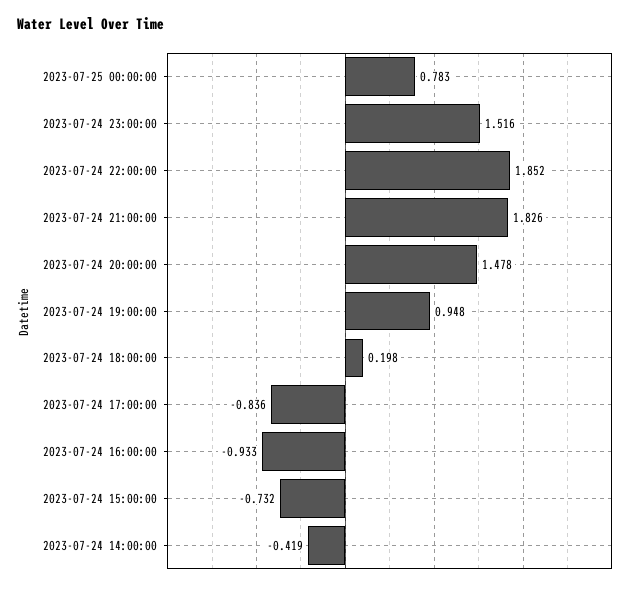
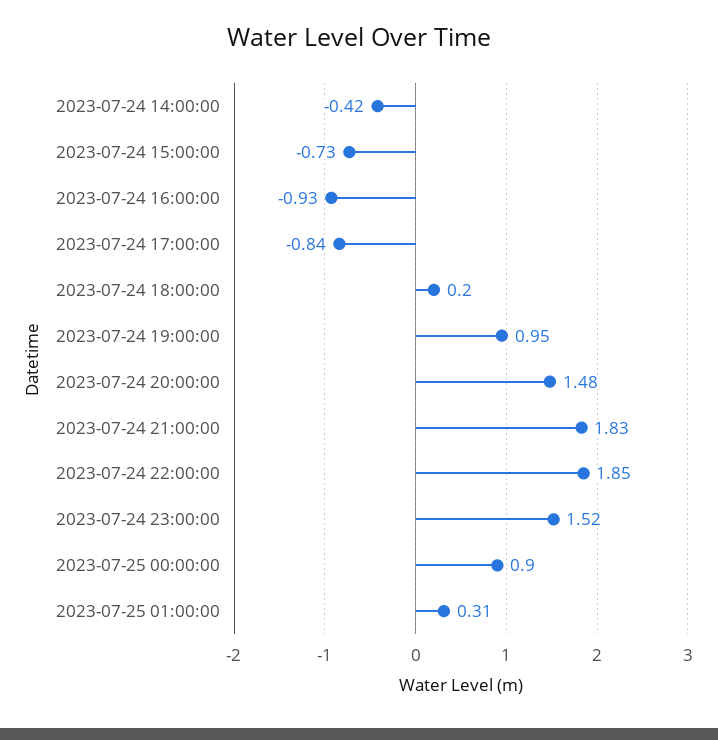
2023-07-25 00:00:00: 0.783 -> 0.9
2023-07-25 01:00:00: none -> 0.31

